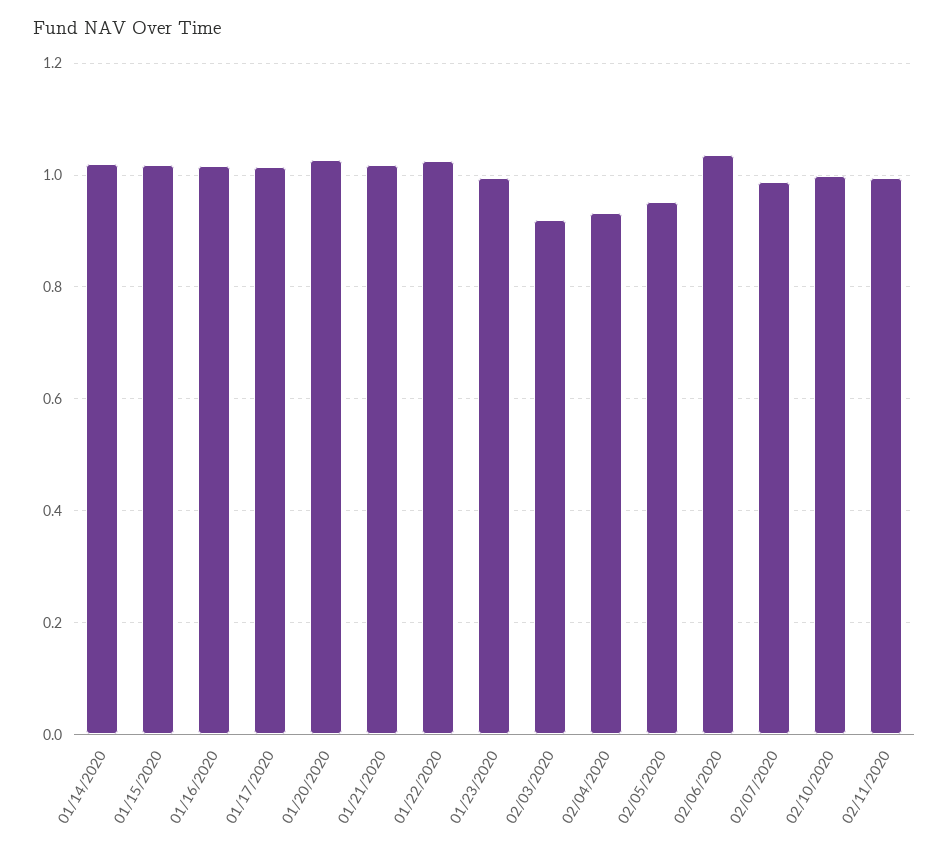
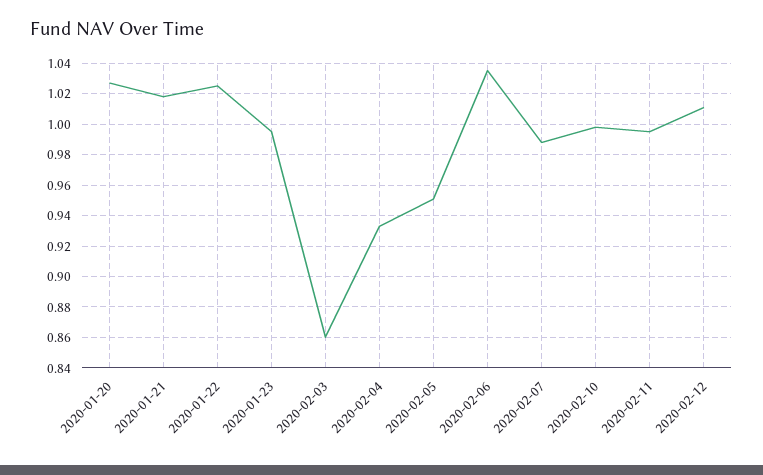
01/14/2020: 1.02 -> none
01/15/2020: 1.02 -> none
01/16/2020: 1.02 -> none
01/17/2020: 1.02 -> none
02/03/2020: 0.92 -> 0.86
2020-02-12: none -> 1.01

